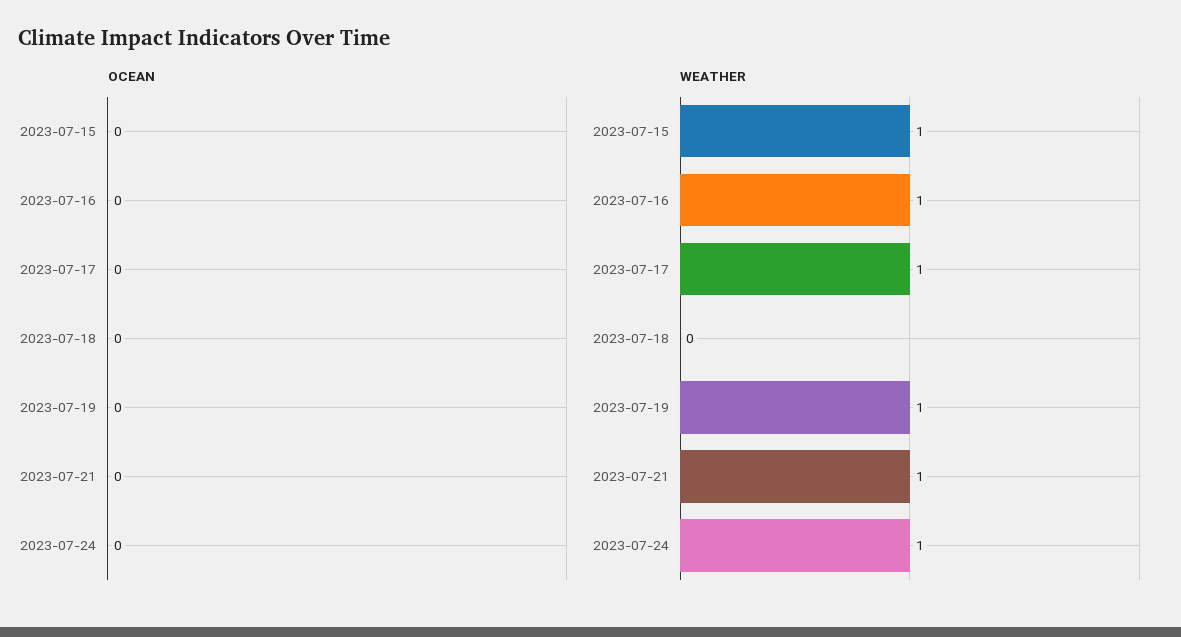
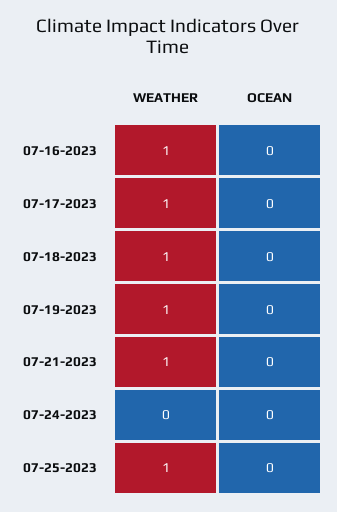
OCEAN, 2023-07-15: 0 -> none
WEATHER, 2023-07-15: 1 -> none
WEATHER, 2023-07-18: 0 -> 1
WEATHER, 2023-07-24: 1 -> 0
WEATHER, 07-25-2023: none -> 1
OCEAN, 07-25-2023: none -> 0

